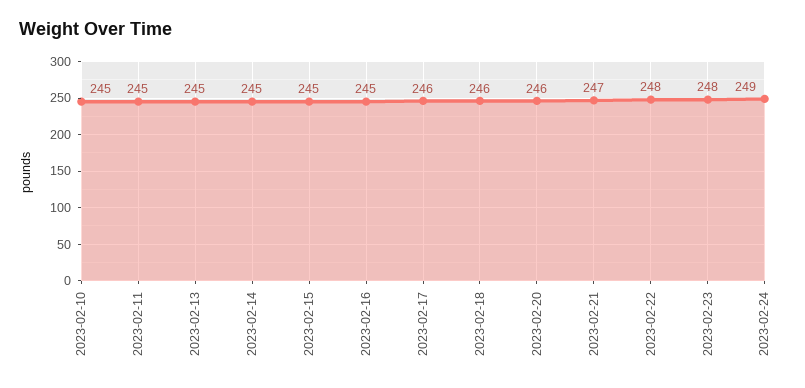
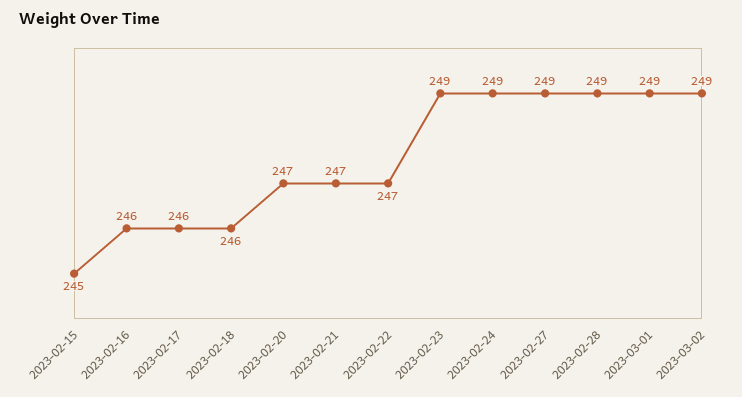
2023-02-10: 245 -> none
2023-02-11: 245 -> none
2023-02-13: 245 -> none
2023-02-14: 245 -> none
2023-02-16: 245 -> 246
2023-02-20: 246 -> 247
2023-02-22: 248 -> 247
2023-02-23: 248 -> 249
2023-02-27: none -> 249
2023-02-28: none -> 249
2023-03-01: none -> 249
2023-03-02: none -> 249

